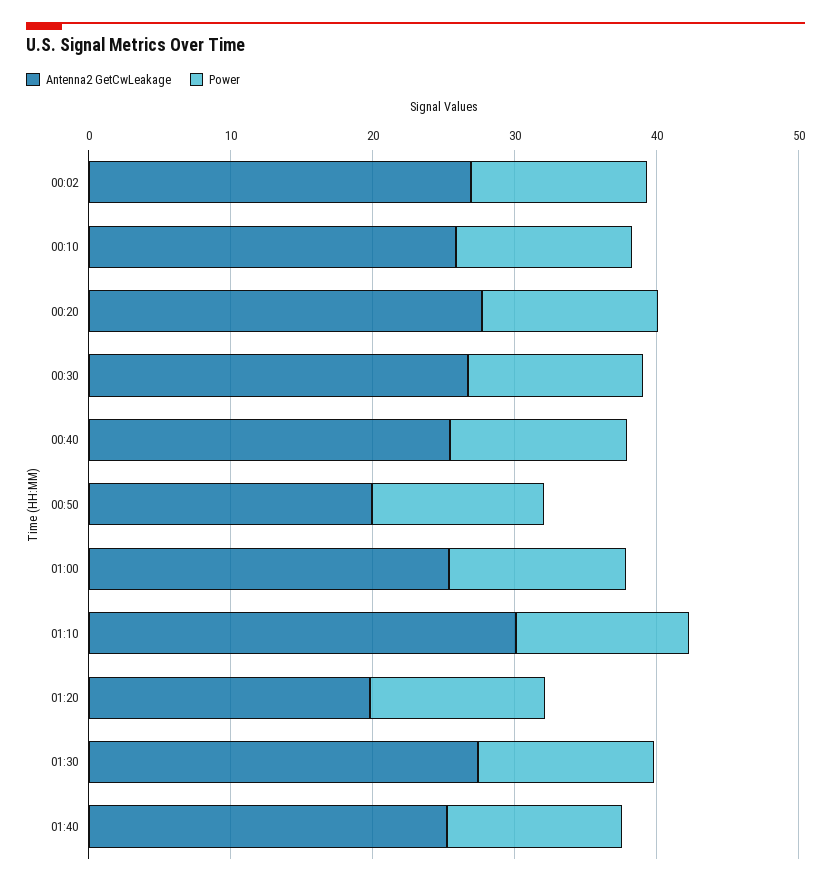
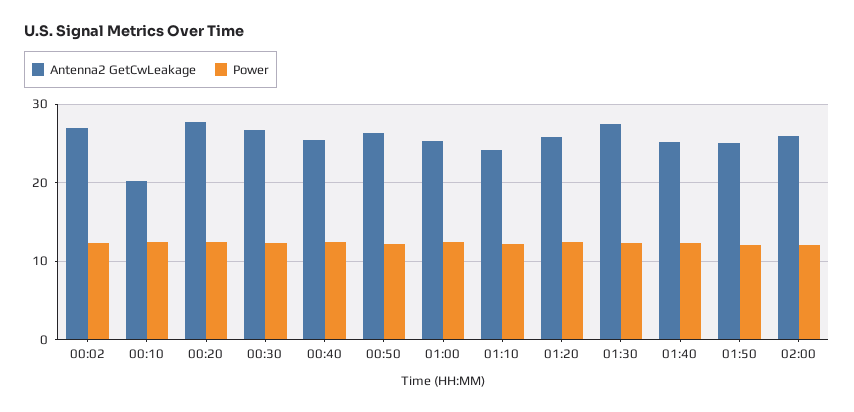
Antenna2 GetCwLeakage, 00:10: 26 -> 20
Antenna2 GetCwLeakage, 00:50: 20 -> 26
Antenna2 GetCwLeakage, 01:10: 30 -> 24
Antenna2 GetCwLeakage, 01:20: 20 -> 26
Antenna2 GetCwLeakage, 01:50: none -> 25
Power, 01:50: none -> 12
Antenna2 GetCwLeakage, 02:00: none -> 26
Power, 02:00: none -> 12

